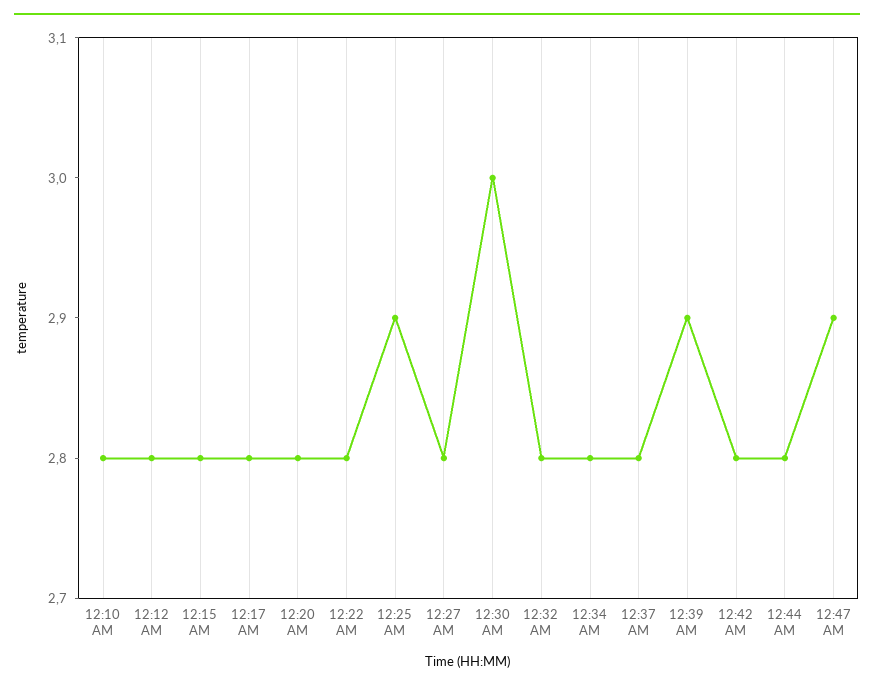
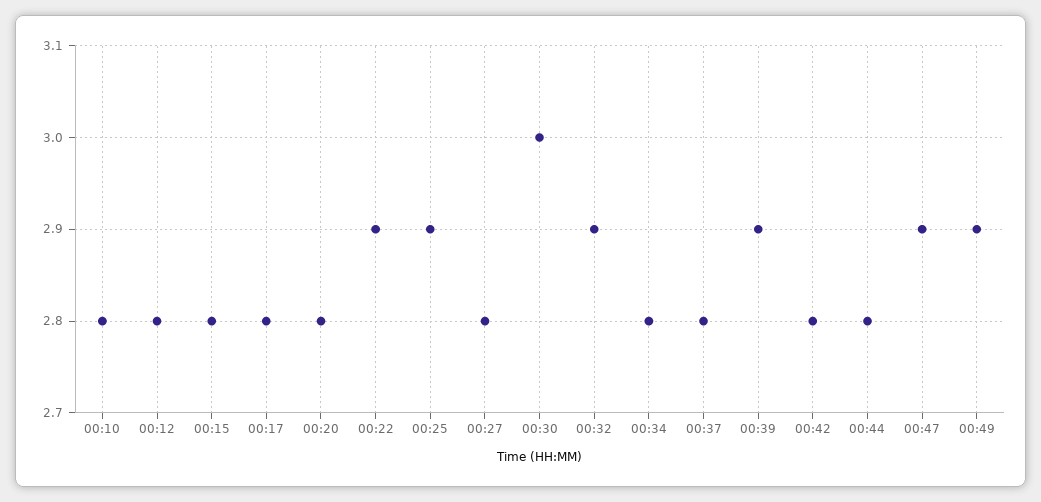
12:22 AM: 2.8 -> 2.9
12:32 AM: 2.8 -> 2.9
00:49: none -> 2.9

